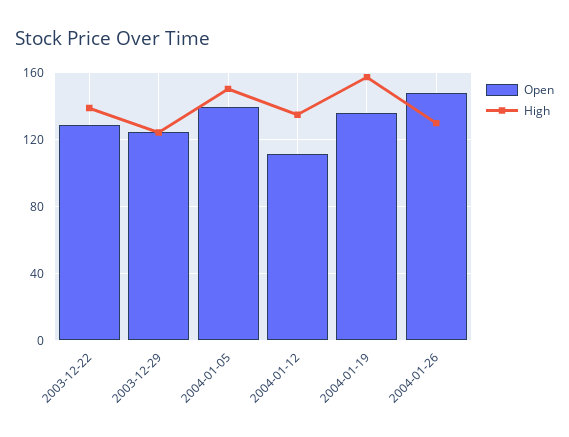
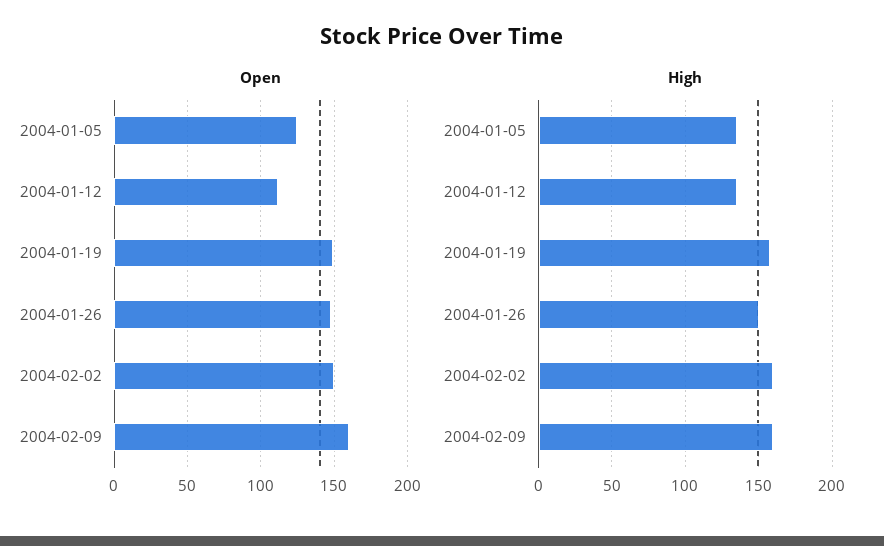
Open, 2003-12-22: 130 -> none
High, 2003-12-22: 140 -> none
Open, 2003-12-29: 125 -> none
High, 2003-12-29: 125 -> none
Open, 2004-01-05: 140 -> 125
High, 2004-01-05: 150 -> 135
Open, 2004-01-19: 135 -> 150
High, 2004-01-26: 130 -> 150
Open, 2004-02-02: none -> 150
Open, 2004-02-09: none -> 160
High, 2004-02-02: none -> 160
High, 2004-02-09: none -> 160

